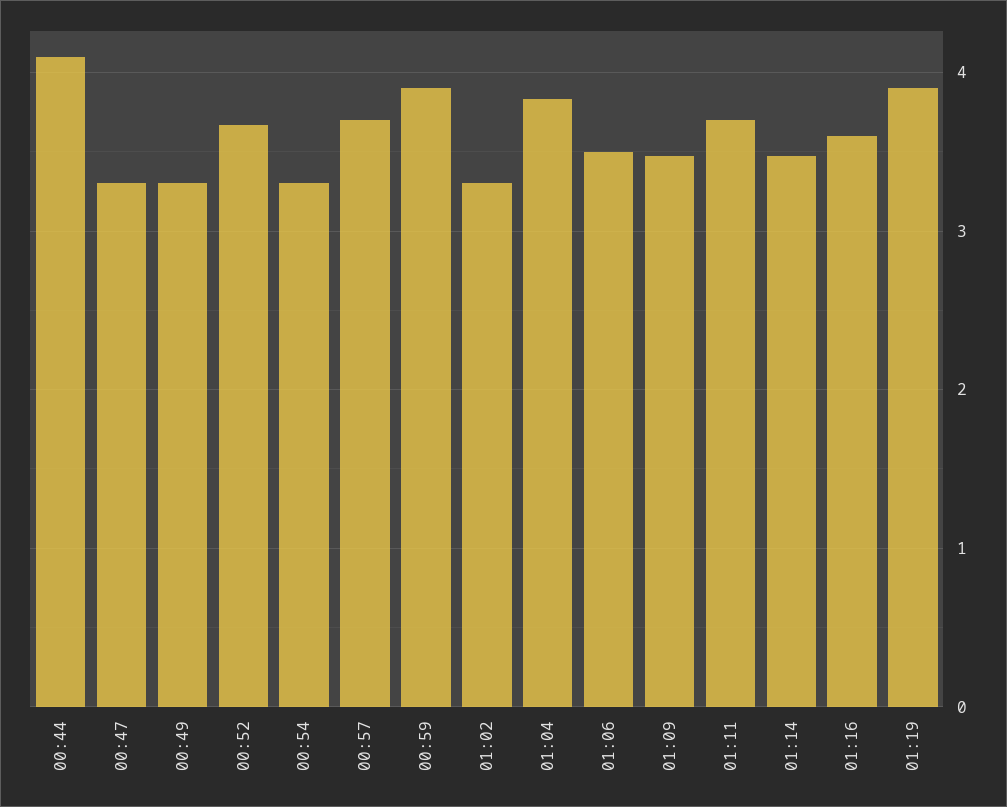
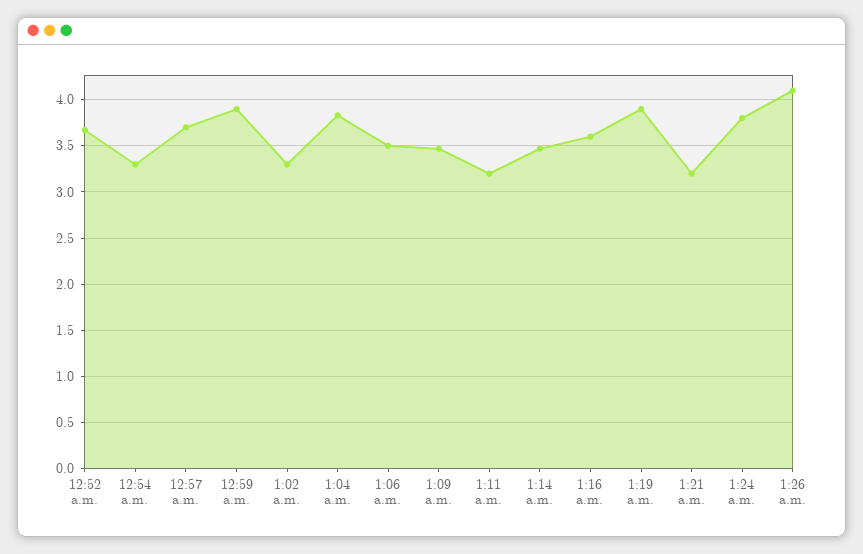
00:44: 4.1 -> none
00:47: 3.3 -> none
00:49: 3.3 -> none
01:11: 3.7 -> 3.2
1:21 a.m.: none -> 3.2
1:24 a.m.: none -> 3.8
1:26 a.m.: none -> 4.1

